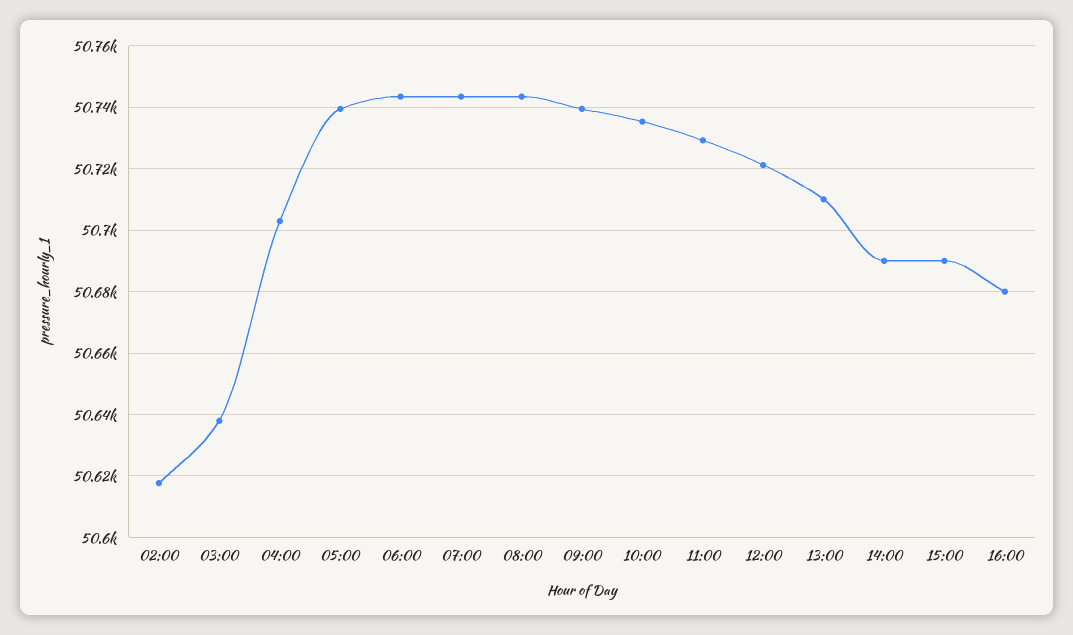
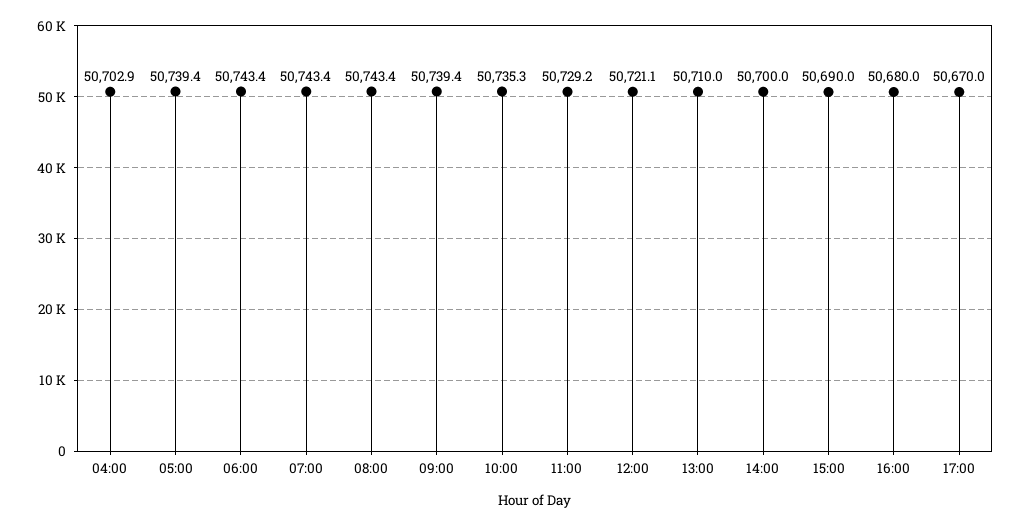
02:00: 50618 -> none
03:00: 50638 -> none
14:00: 50690 -> 50700
17:00: none -> 50670

